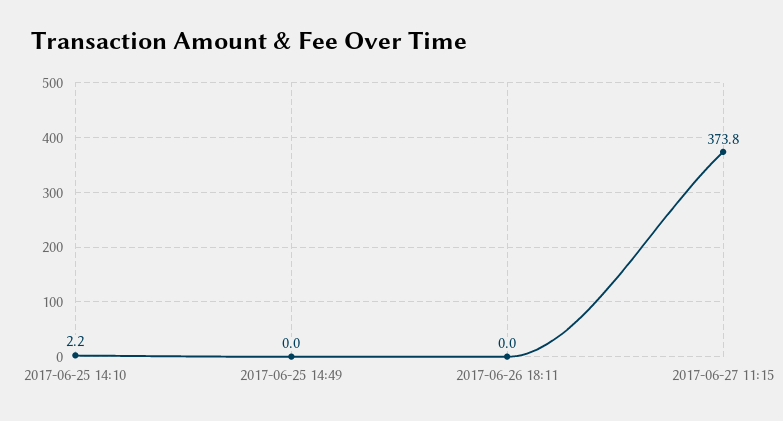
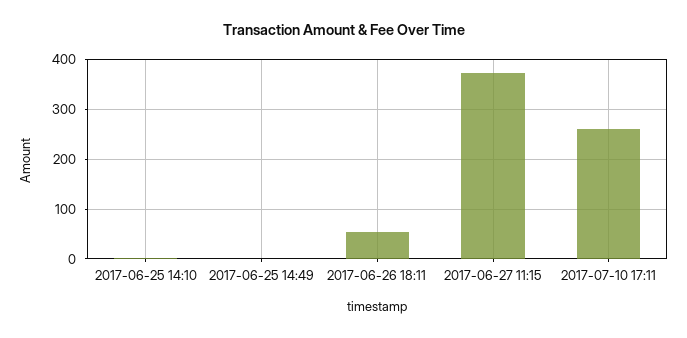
2017-06-26 18:11: 0 -> 60
2017-07-10 17:11: none -> 260

